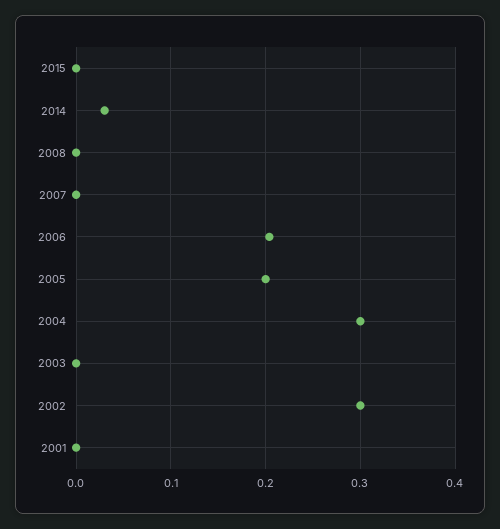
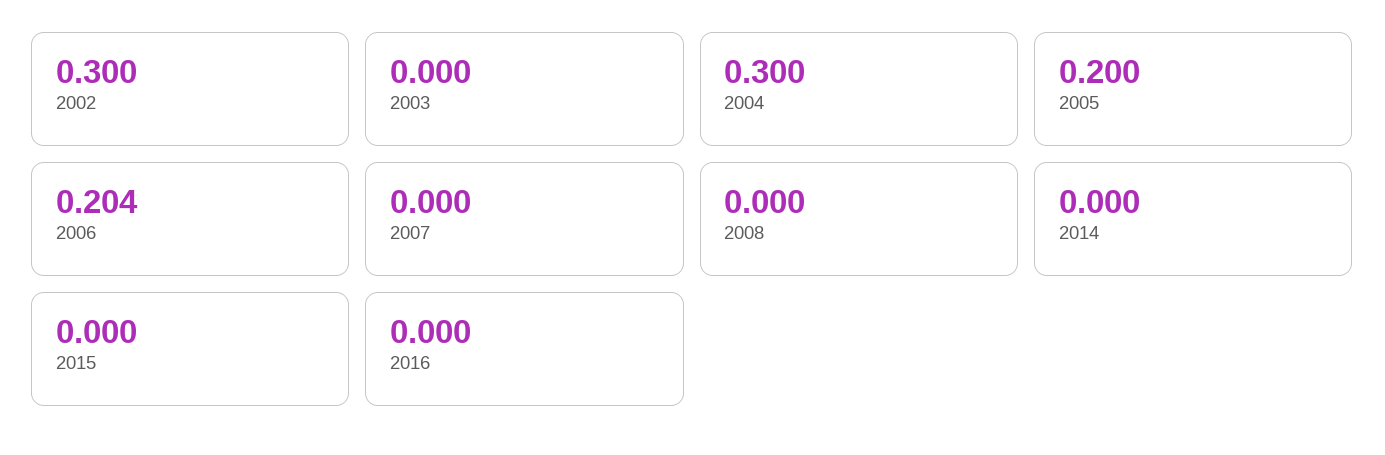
2014: 0.03 -> 0
2001: 0 -> none
2016: none -> 0

